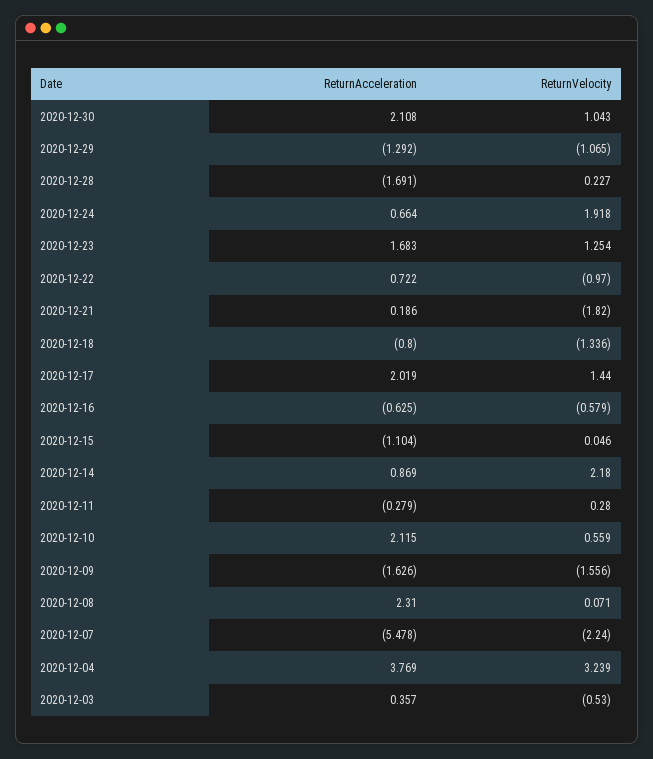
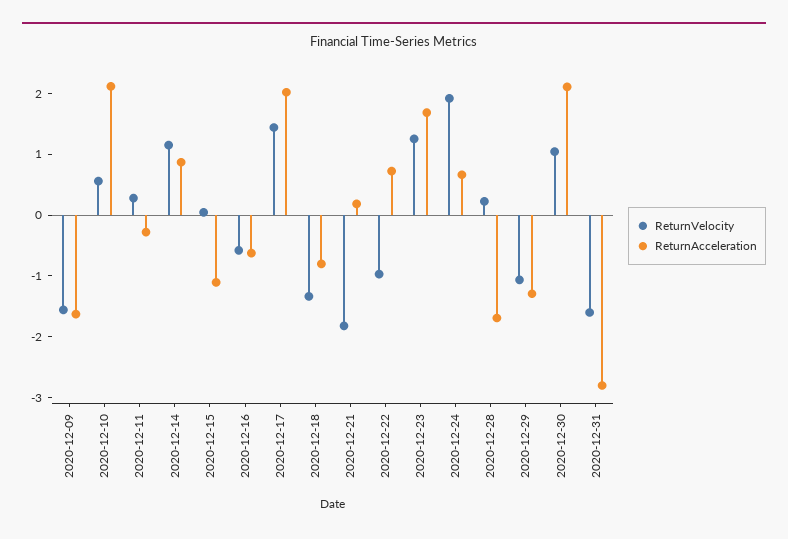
ReturnVelocity, 2020-12-14: 2.18 -> 1.2
ReturnAcceleration, 2020-12-08: 2.31 -> none
ReturnVelocity, 2020-12-08: 0.071 -> none
ReturnAcceleration, 2020-12-07: -5.478 -> none
ReturnVelocity, 2020-12-07: -2.24 -> none
ReturnAcceleration, 2020-12-04: 3.769 -> none
ReturnVelocity, 2020-12-04: 3.239 -> none
ReturnAcceleration, 2020-12-03: 0.357 -> none
ReturnVelocity, 2020-12-03: -0.53 -> none
ReturnVelocity, 2020-12-31: none -> -1.6
ReturnAcceleration, 2020-12-31: none -> -2.8

